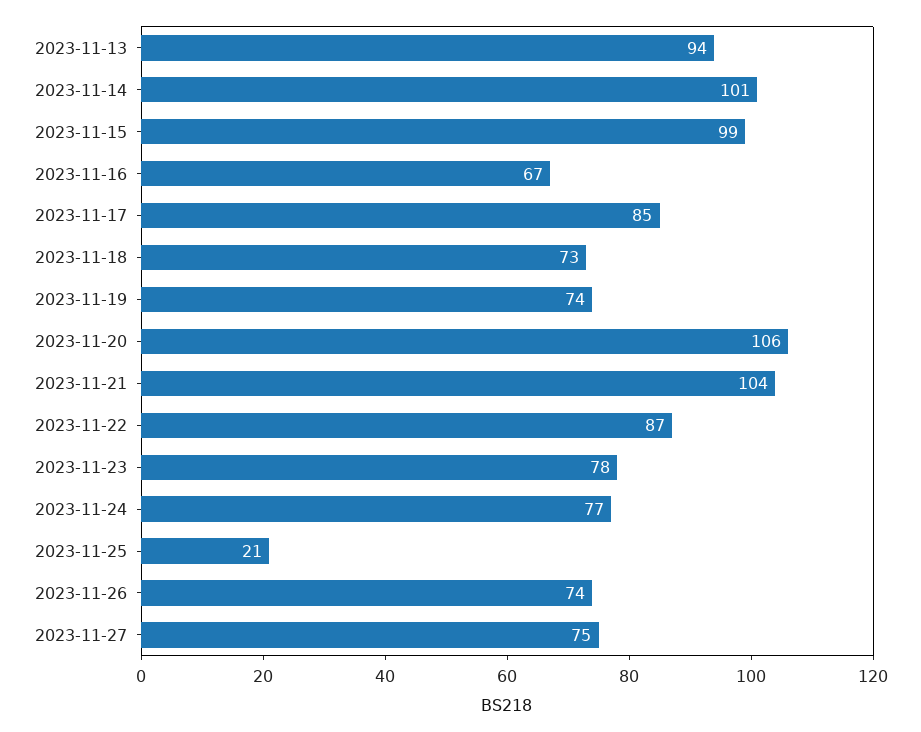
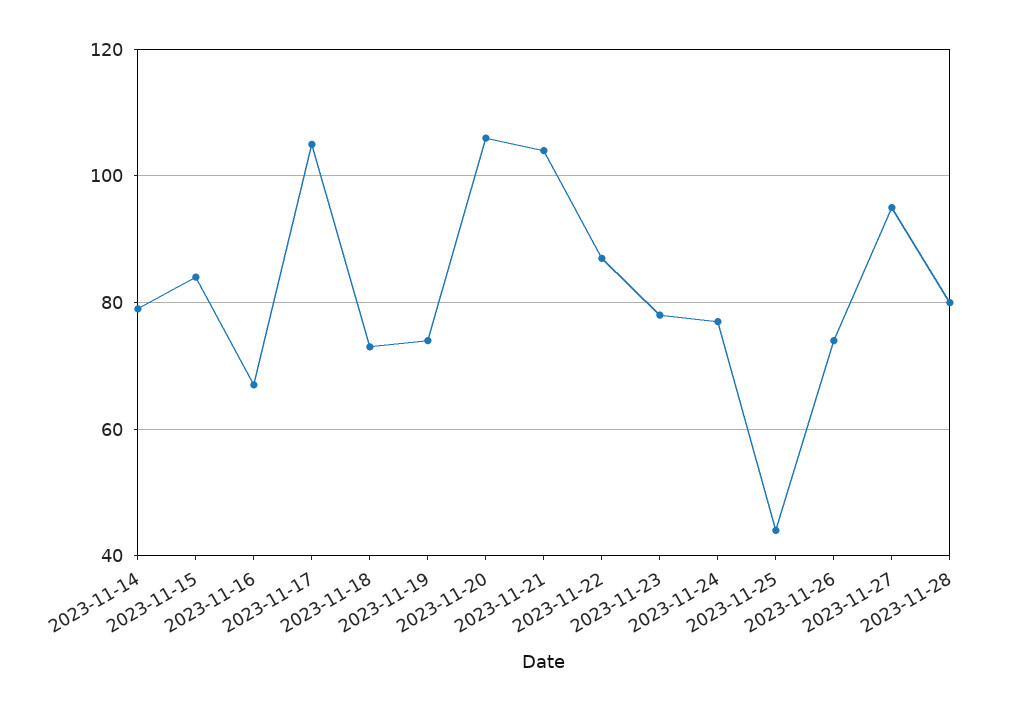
2023-11-13: 94 -> none
2023-11-14: 101 -> 80
2023-11-15: 99 -> 85
2023-11-17: 85 -> 105
2023-11-25: 21 -> 45
2023-11-27: 75 -> 95
2023-11-28: none -> 80

